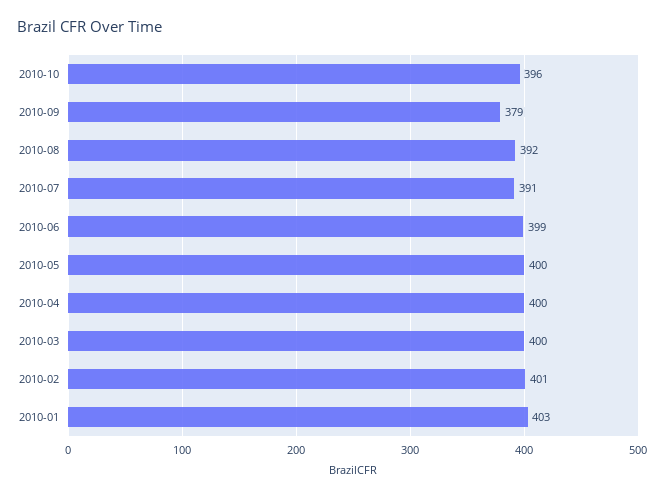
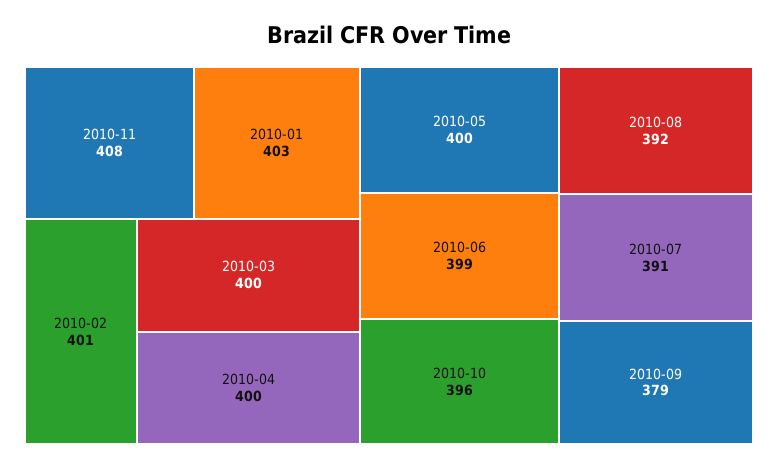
2010-11: none -> 408

